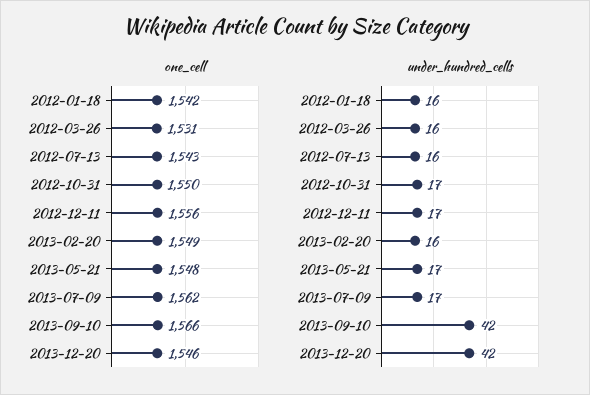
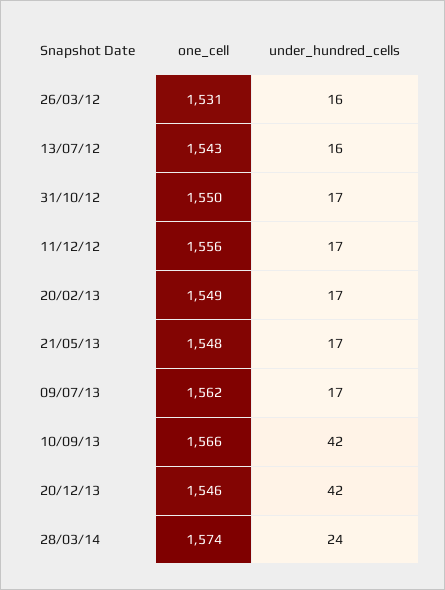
one_cell, 2012-01-18: 1542 -> none
under_hundred_cells, 2012-01-18: 16 -> none
under_hundred_cells, 2013-02-20: 16 -> 17
one_cell, 28/03/14: none -> 1574
under_hundred_cells, 28/03/14: none -> 24

